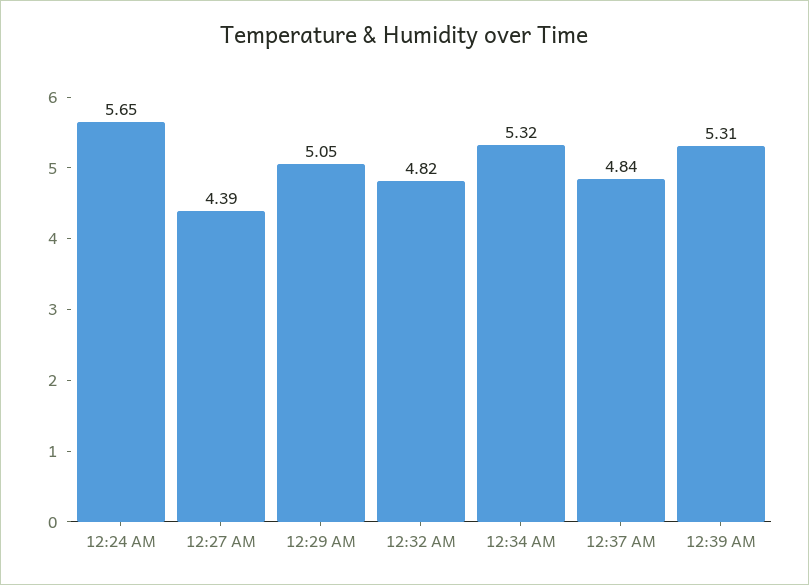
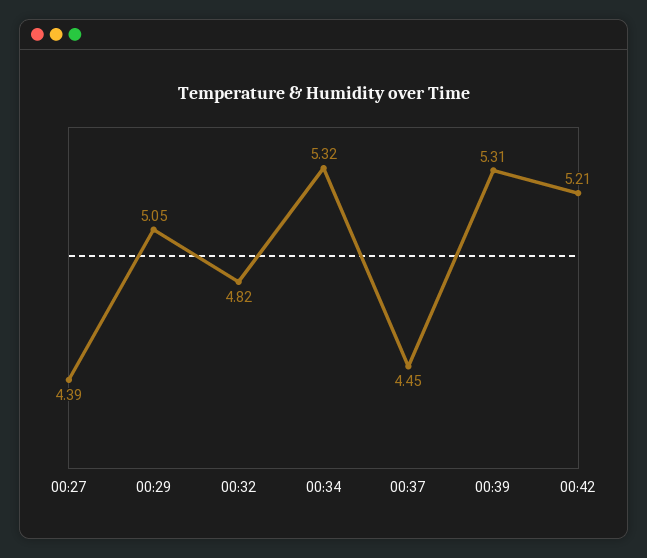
12:24 AM: 5.65 -> none
12:37 AM: 4.84 -> 4.45
00:42: none -> 5.21

